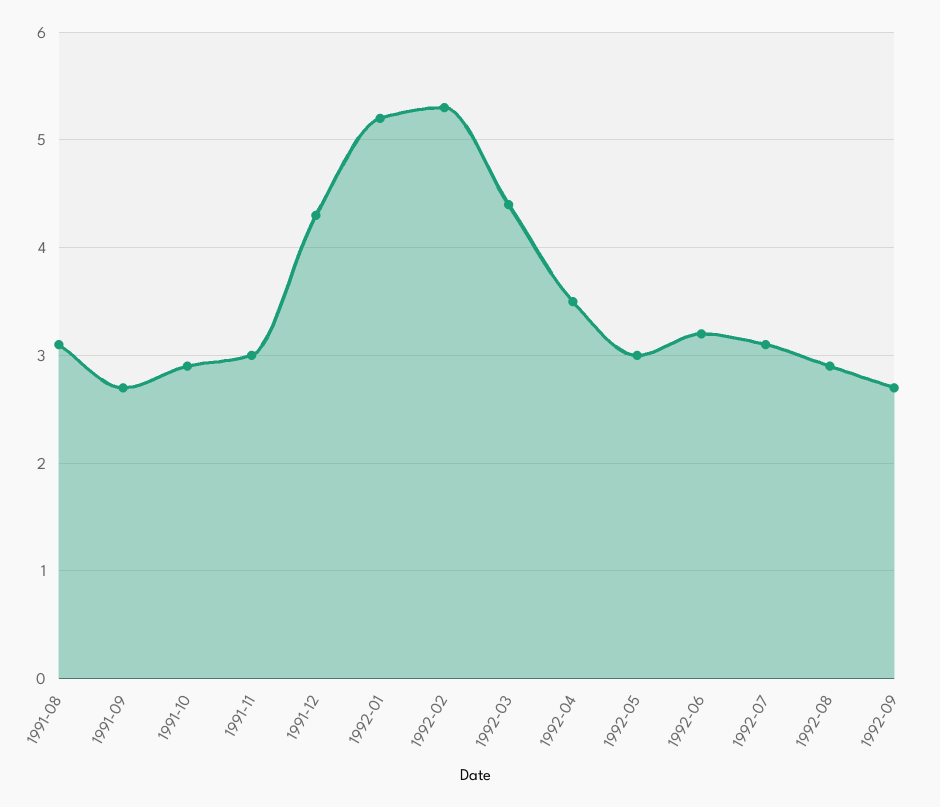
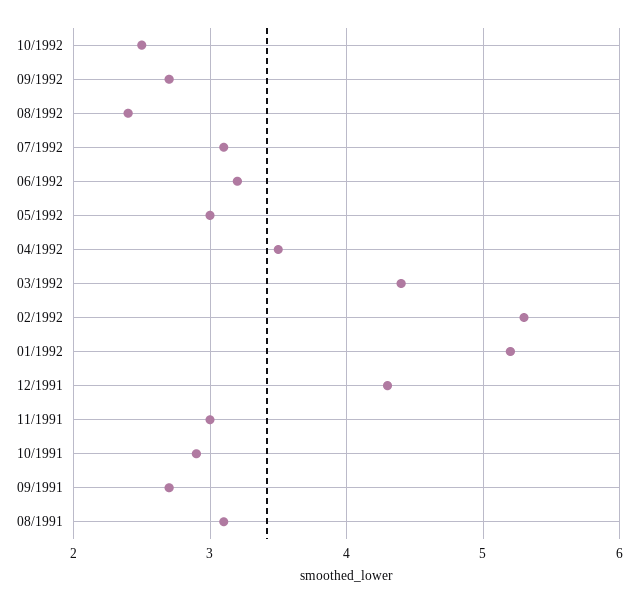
1992-08: 2.9 -> 2.4
10/1992: none -> 2.5

